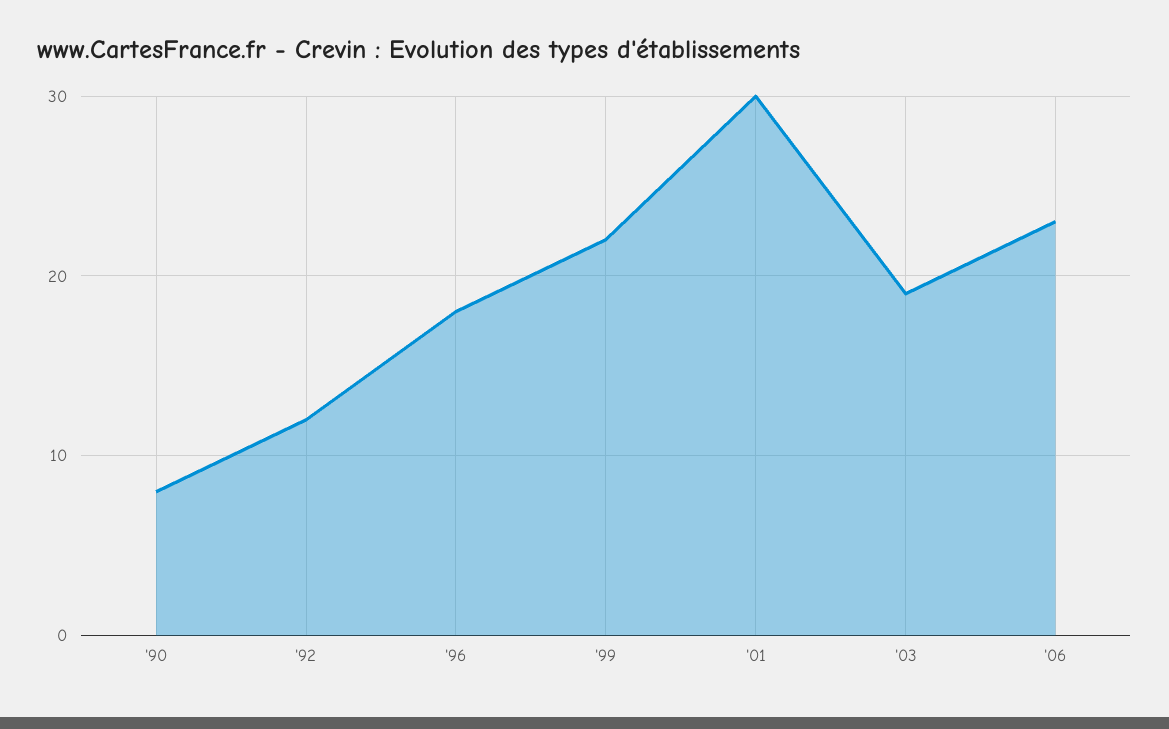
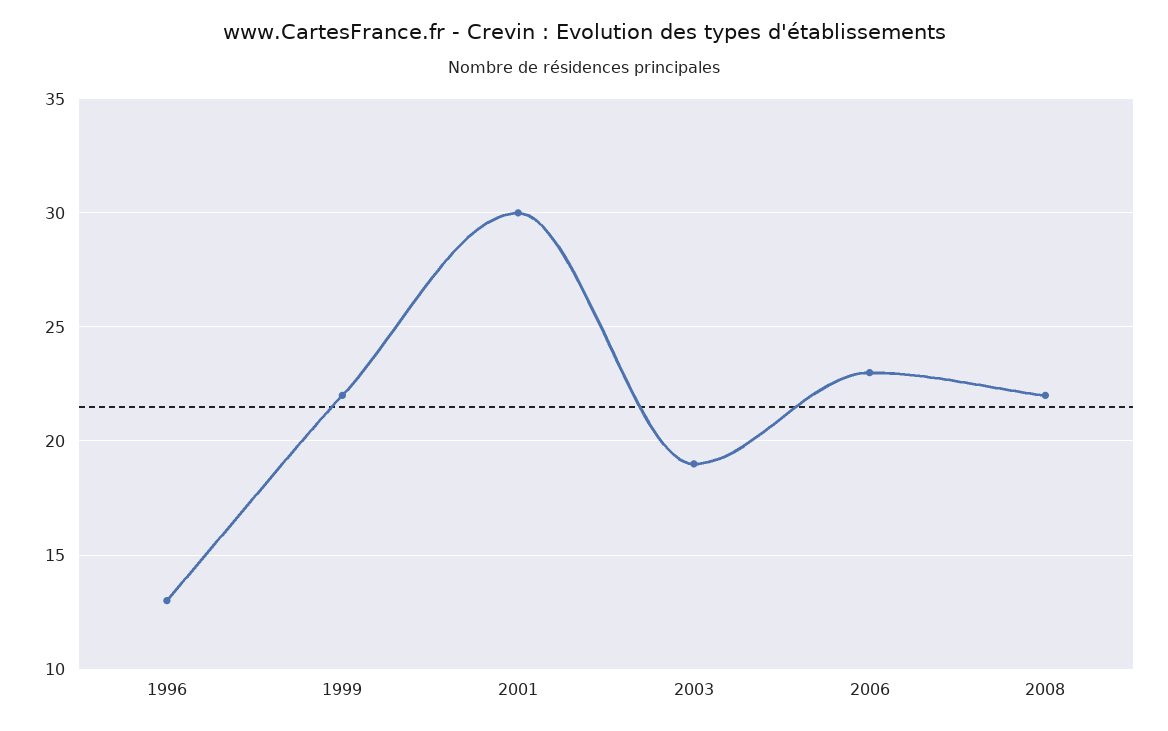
'90: 8 -> none
'92: 12 -> none
'96: 18 -> 13
2008: none -> 22

